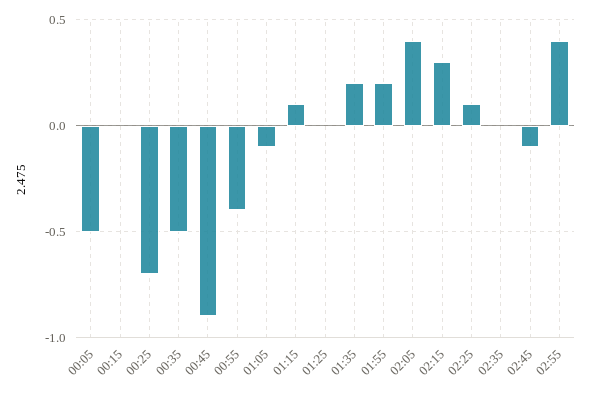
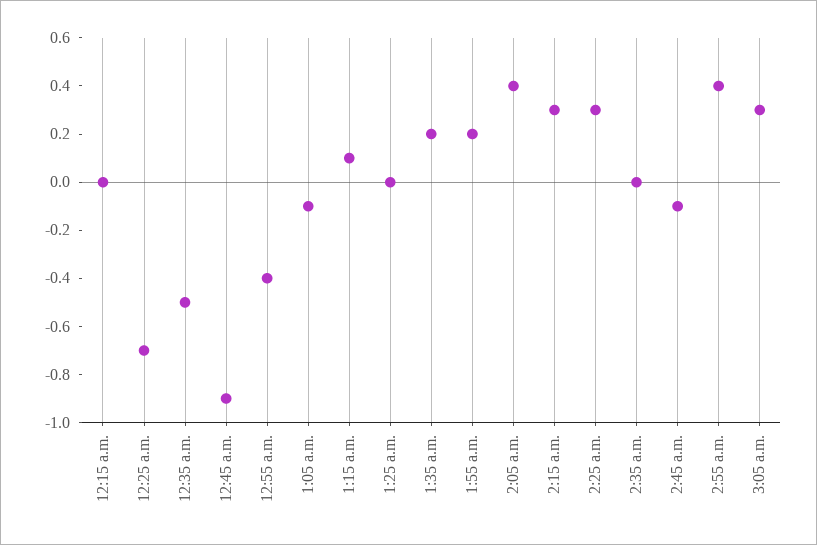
00:05: -0.5 -> none
02:25: 0.1 -> 0.3
3:05 a.m.: none -> 0.3

